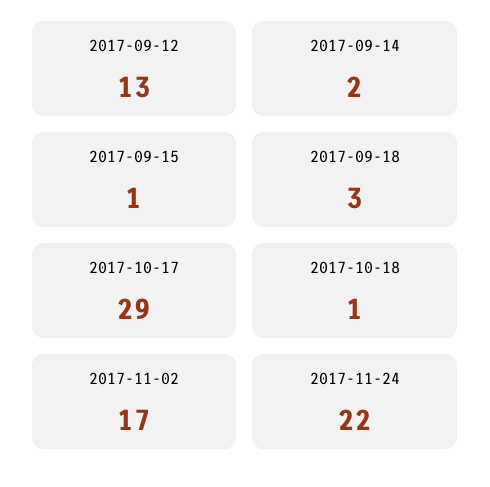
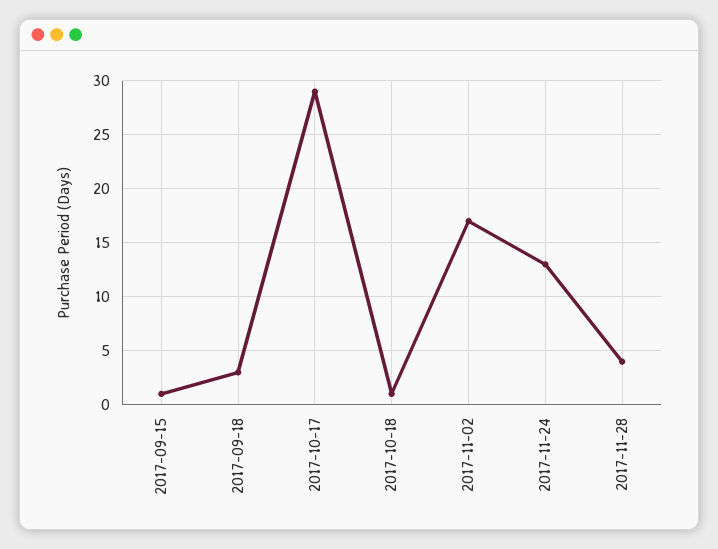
2017-09-12: 13 -> none
2017-09-14: 2 -> none
2017-11-24: 22 -> 13
2017-11-28: none -> 4

